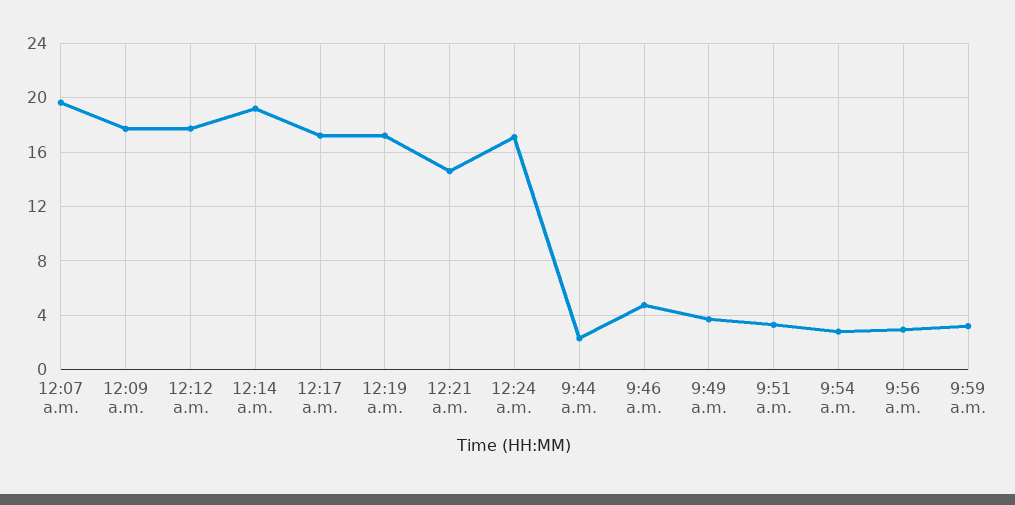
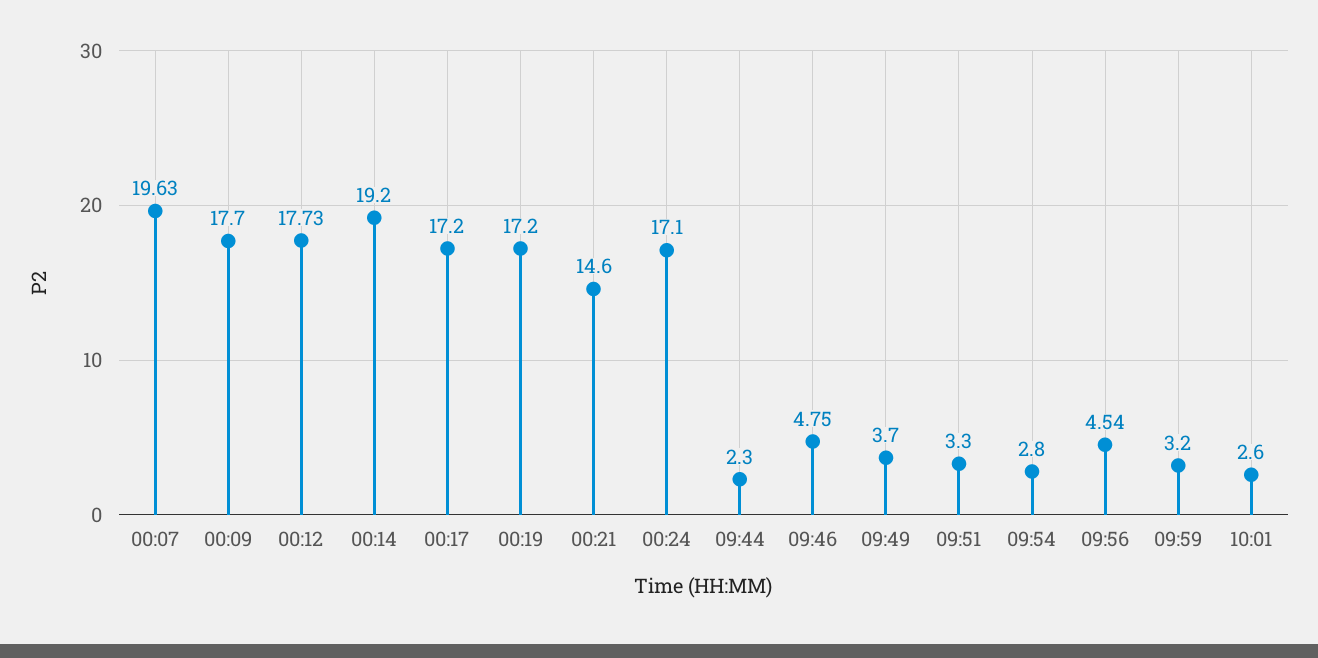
9:56 a.m.: 3 -> 4.54
10:01: none -> 2.6

